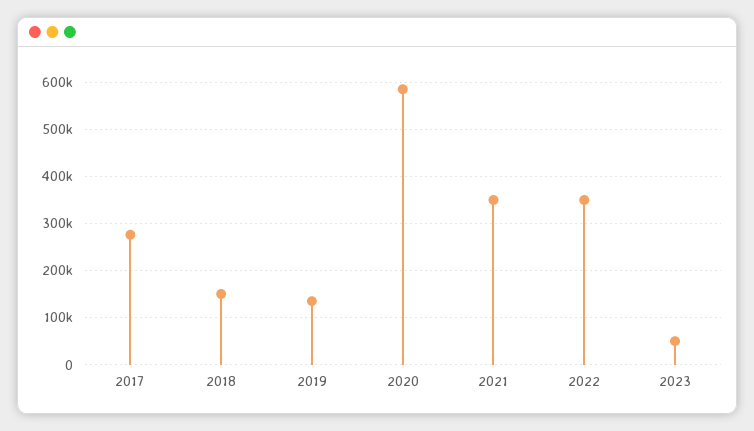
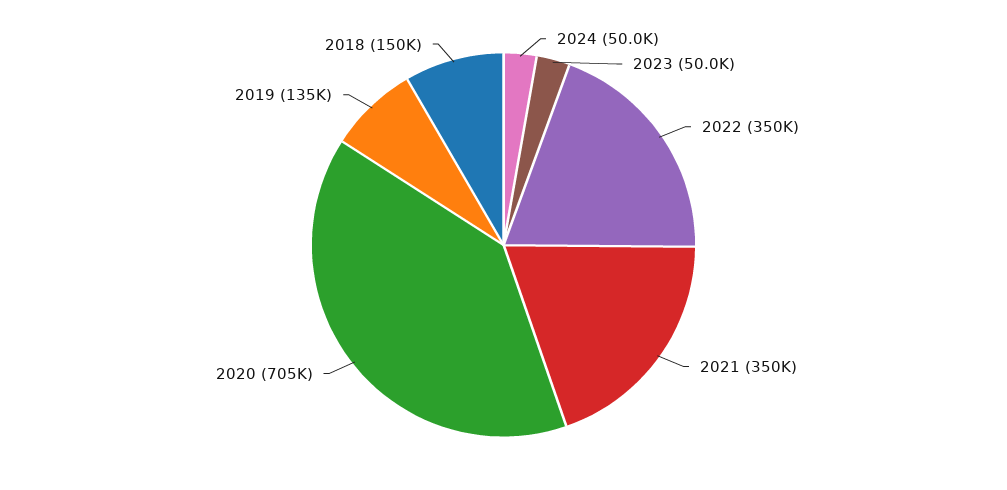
2017: 280000 -> none
2020: 580000 -> 705000
2024: none -> 50000

